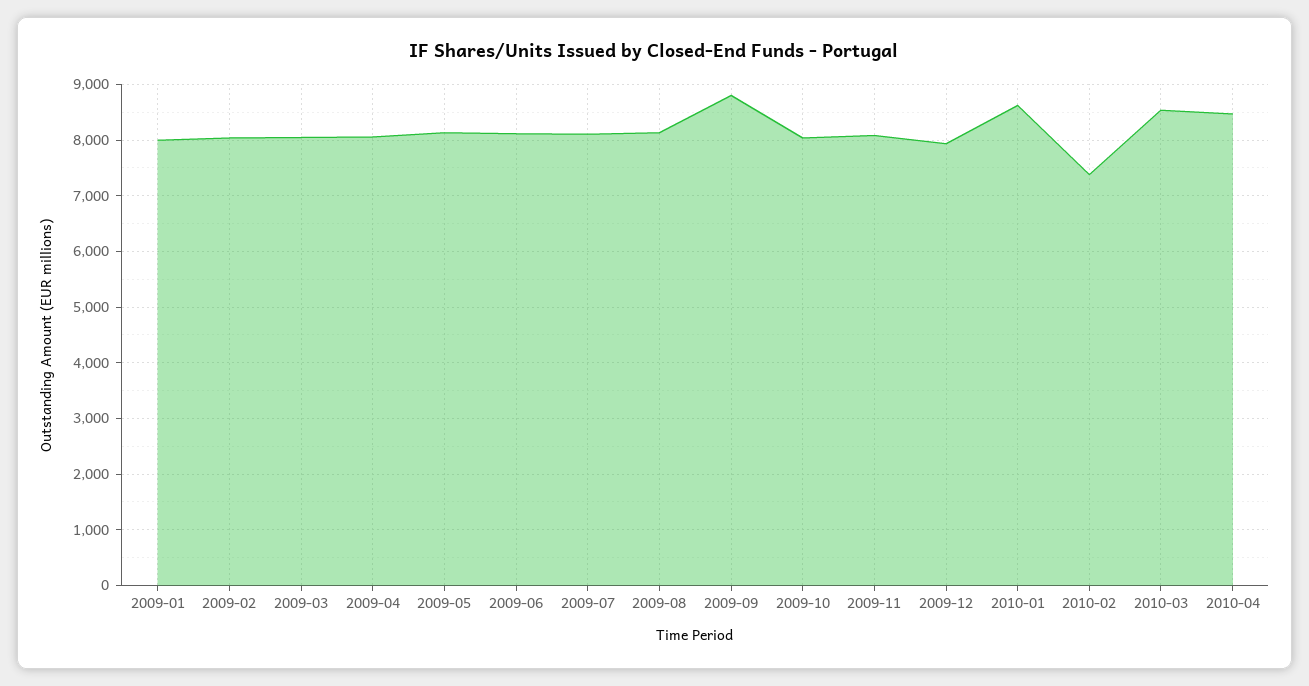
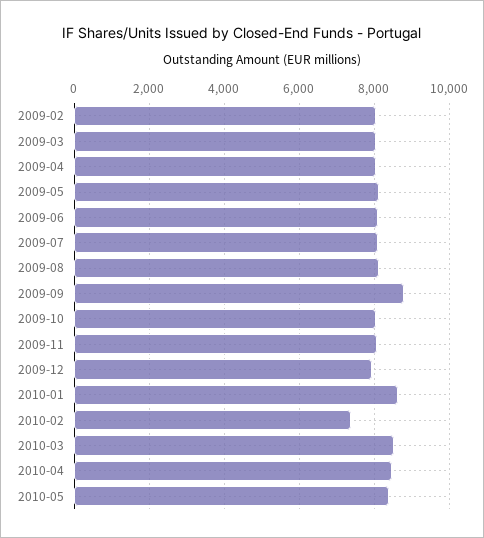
2009-01: 8000 -> none
2010-05: none -> 8400

